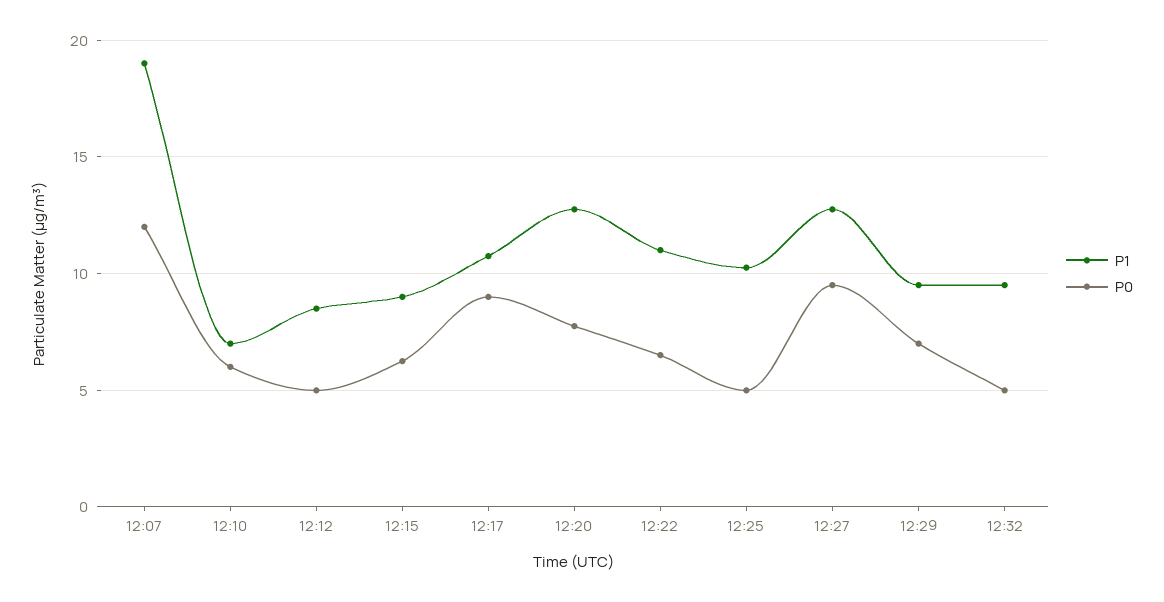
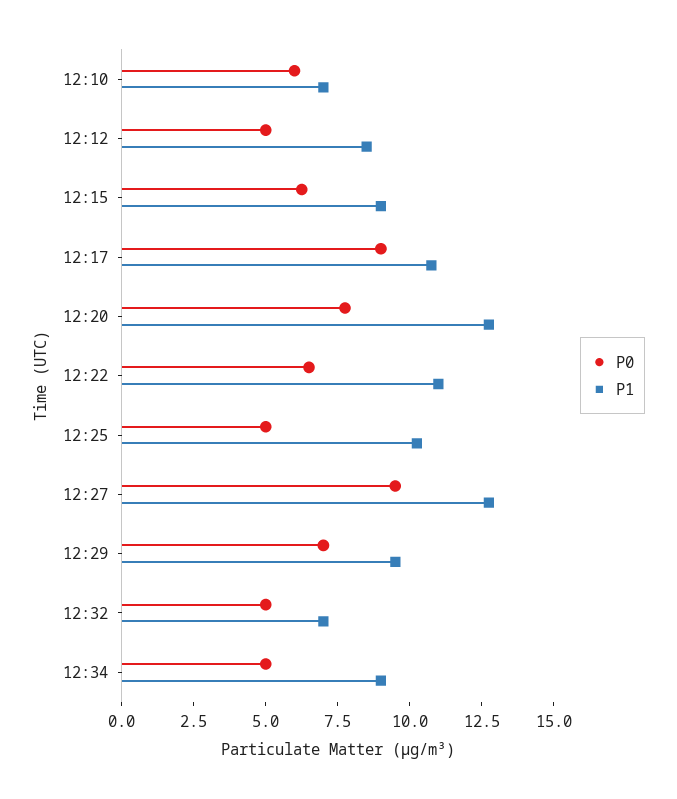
P1, 12:07: 19 -> none
P0, 12:07: 12 -> none
P1, 12:32: 9.5 -> 7
P0, 12:34: none -> 5
P1, 12:34: none -> 9

